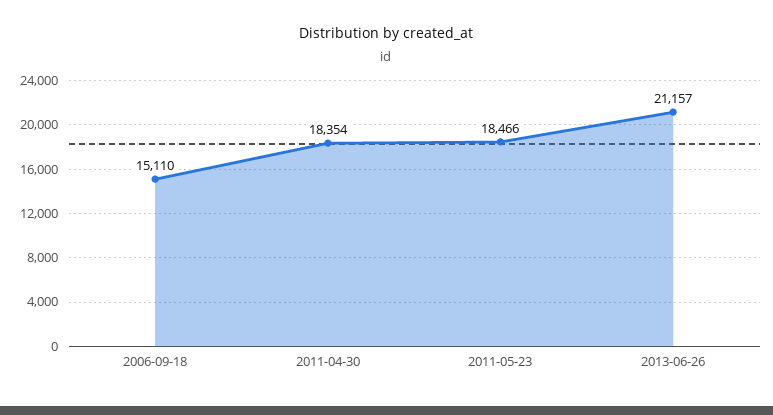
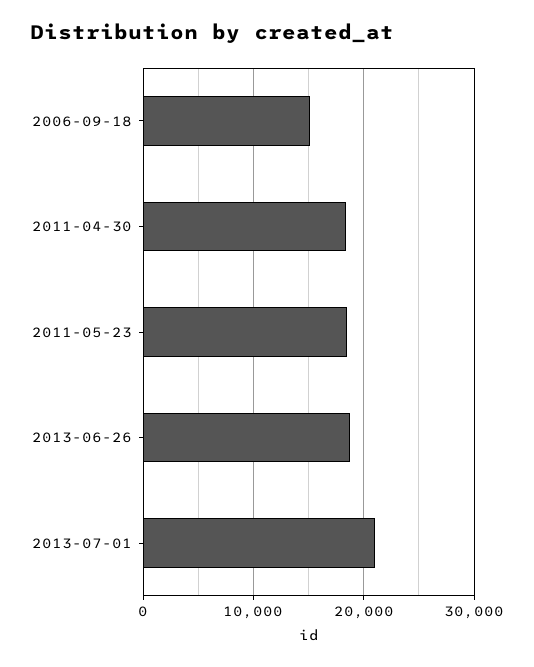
2013-06-26: 21157 -> 19000
2013-07-01: none -> 21000

